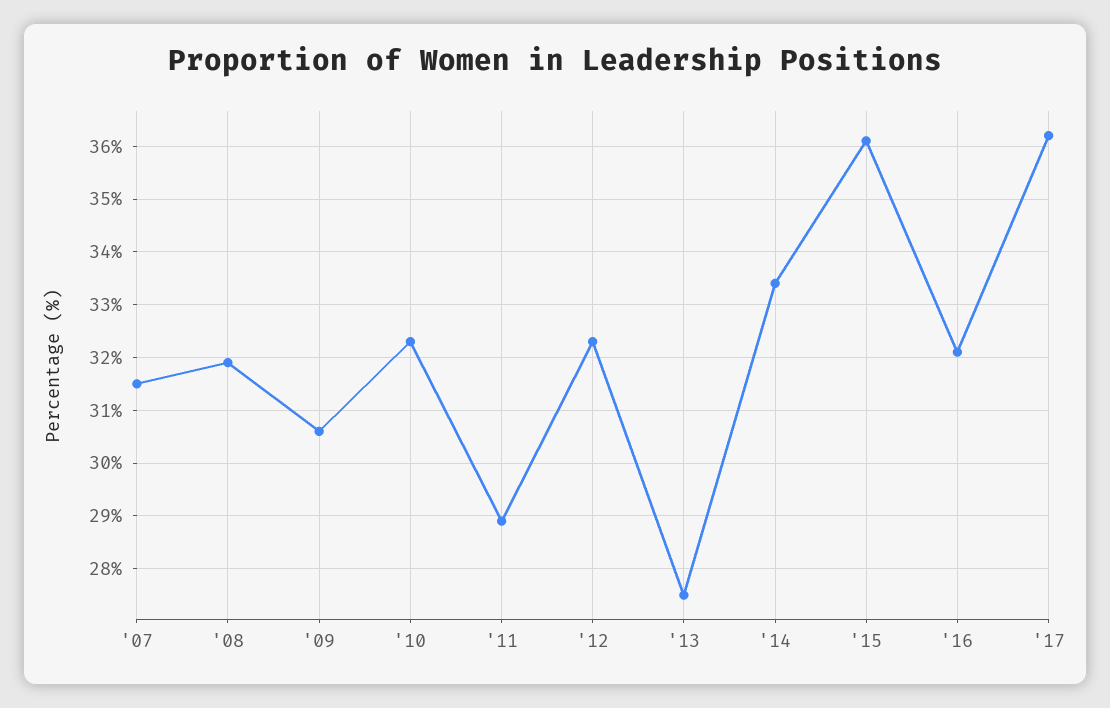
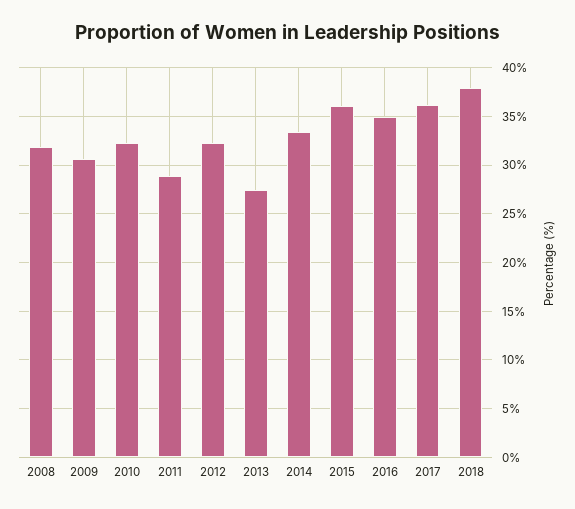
'07: 31.5 -> none
'16: 32 -> 35
2018: none -> 38

